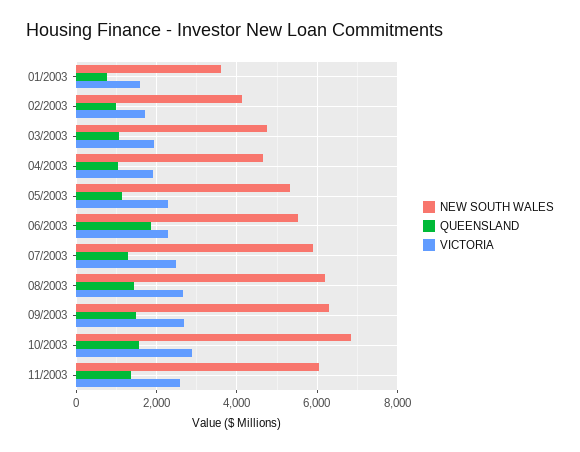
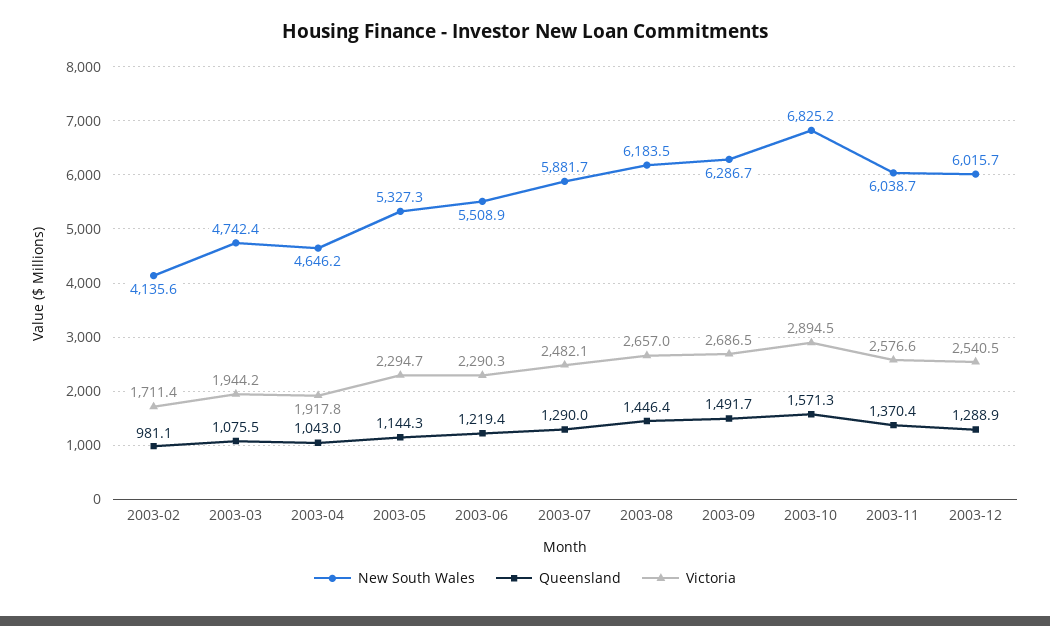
NEW SOUTH WALES, 01/2003: 3600 -> none
QUEENSLAND, 01/2003: 800 -> none
VICTORIA, 01/2003: 1600 -> none
QUEENSLAND, 06/2003: 1800 -> 1219.4
NEW SOUTH WALES, 2003-12: none -> 6015.7
QUEENSLAND, 2003-12: none -> 1288.9
VICTORIA, 2003-12: none -> 2540.5

